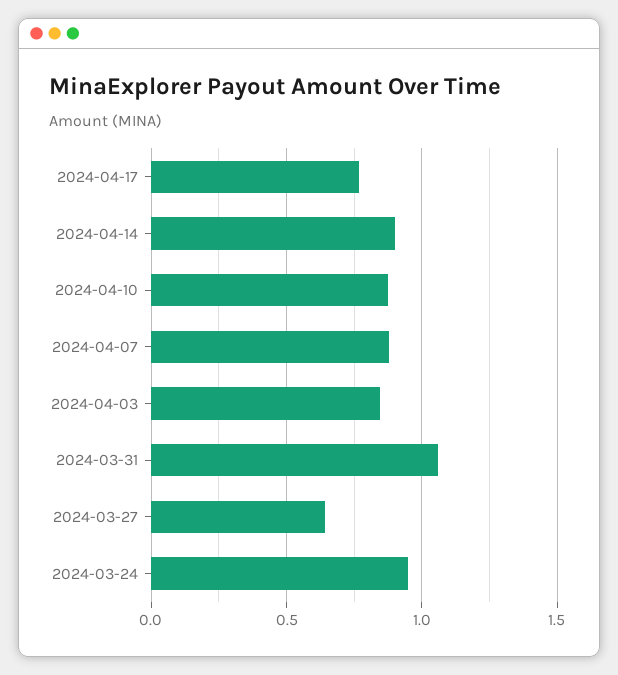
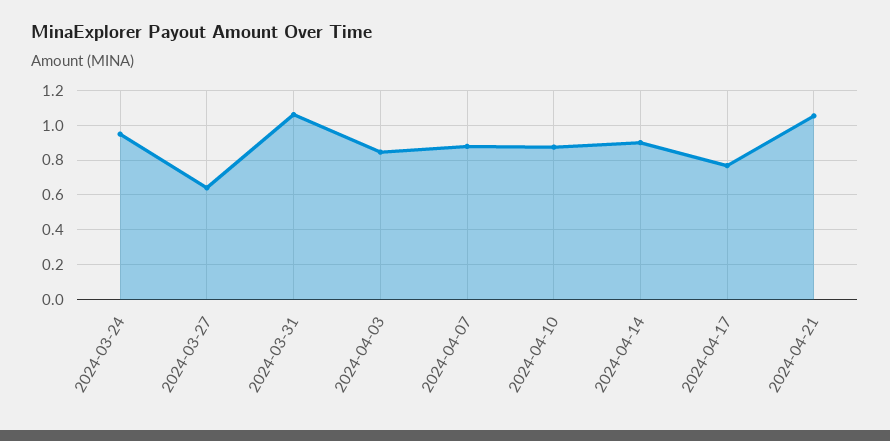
2024-04-21: none -> 1.05

